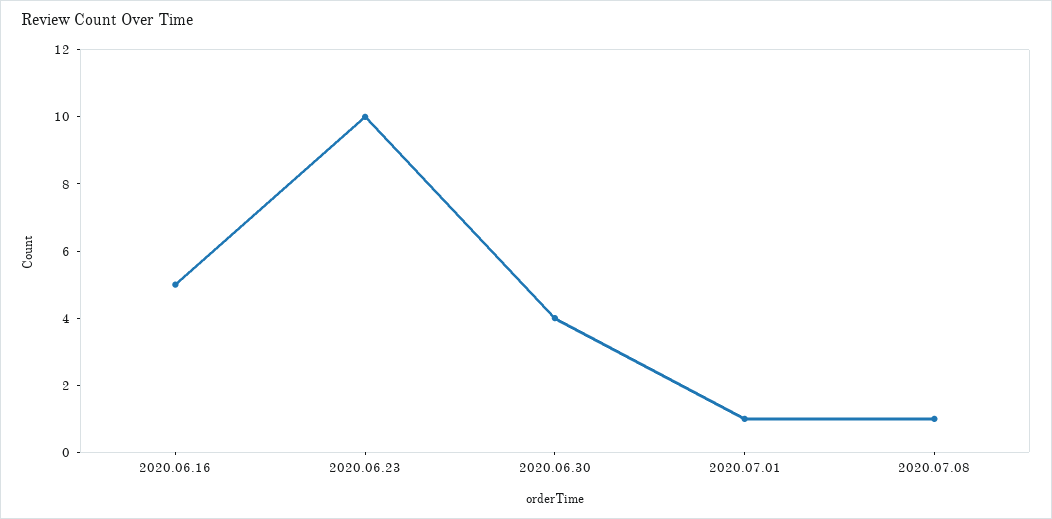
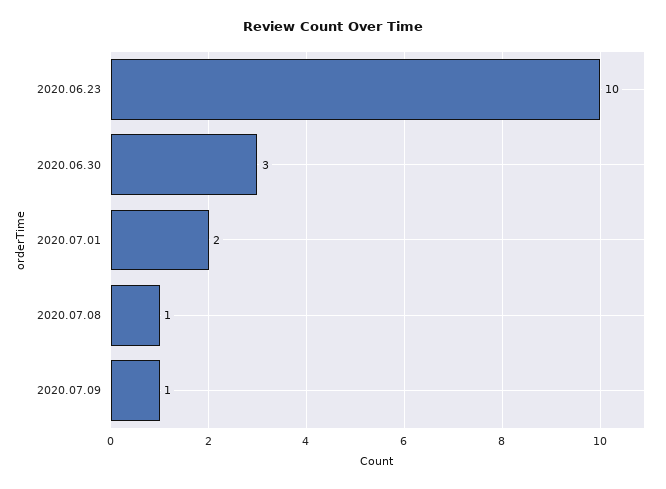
2020.06.16: 5 -> none
2020.06.30: 4 -> 3
2020.07.01: 1 -> 2
2020.07.09: none -> 1

